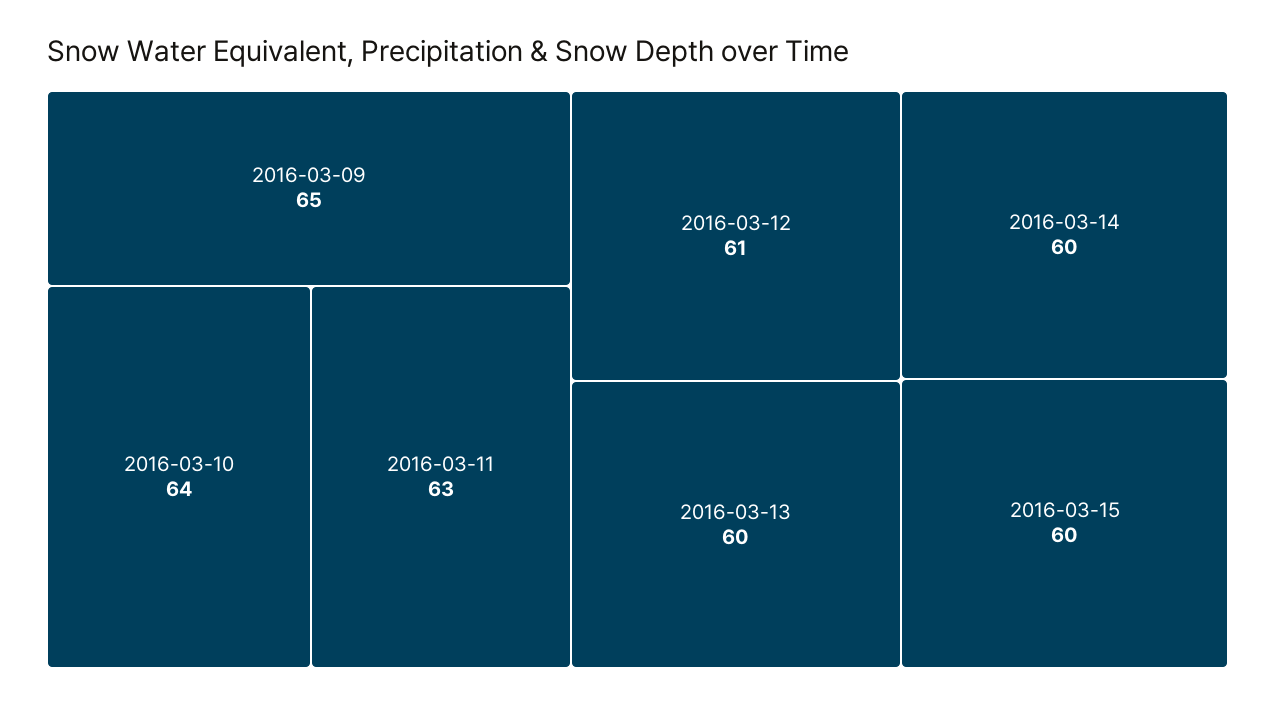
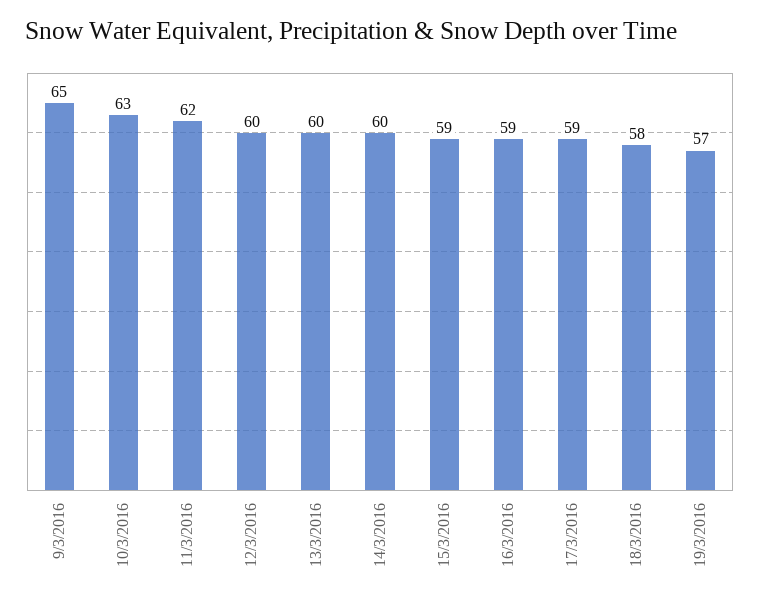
2016-03-10: 64 -> 63
2016-03-11: 63 -> 62
2016-03-12: 61 -> 60
2016-03-15: 60 -> 59
16/3/2016: none -> 59
17/3/2016: none -> 59
18/3/2016: none -> 58
19/3/2016: none -> 57

